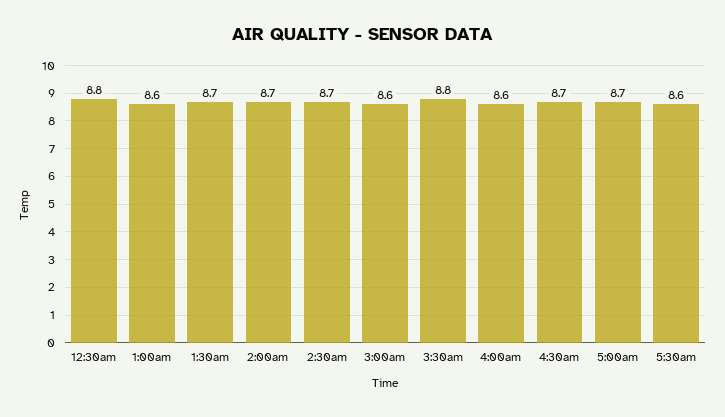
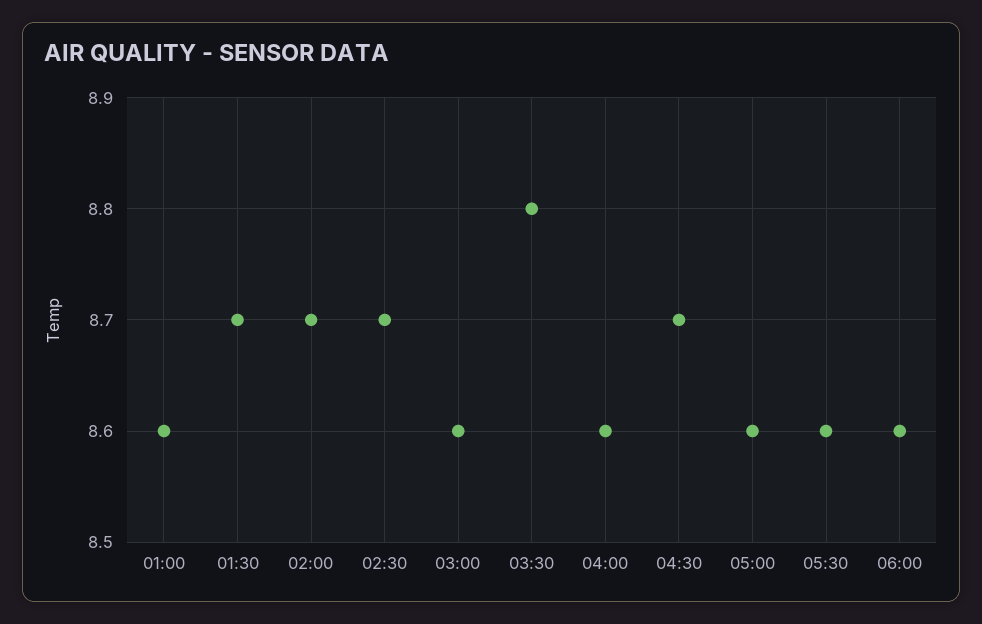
12:30am: 8.8 -> none
5:00am: 8.7 -> 8.6
06:00: none -> 8.6

